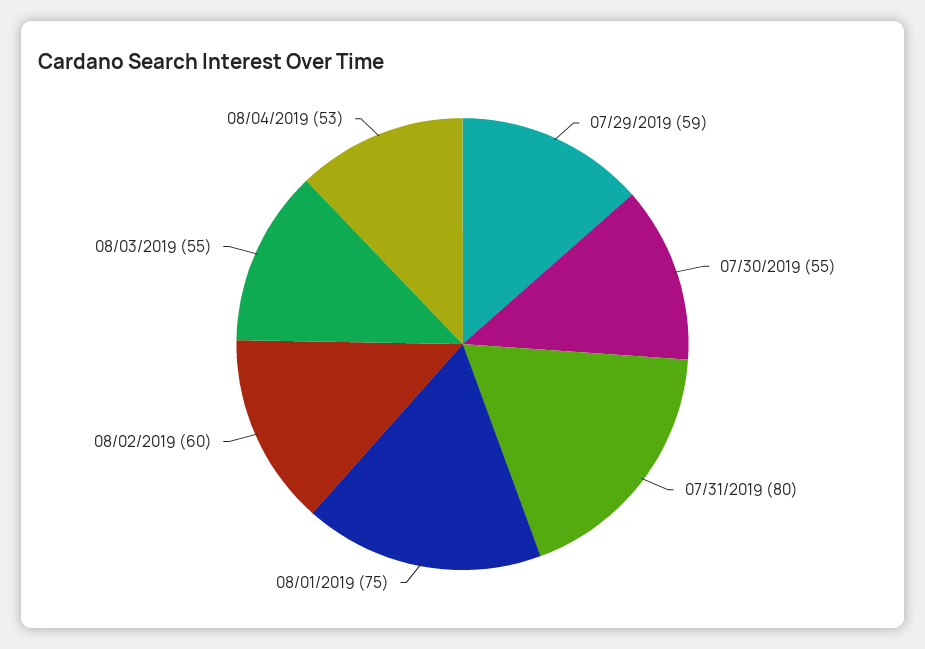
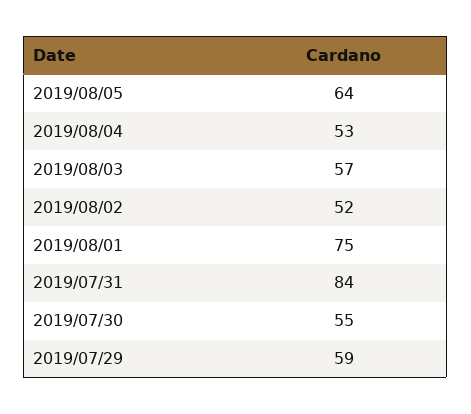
07/31/2019: 80 -> 84
08/02/2019: 60 -> 52
08/03/2019: 55 -> 57
2019/08/05: none -> 64

